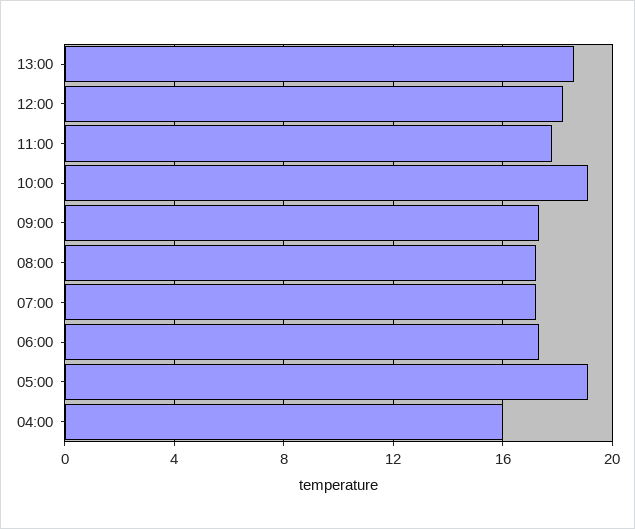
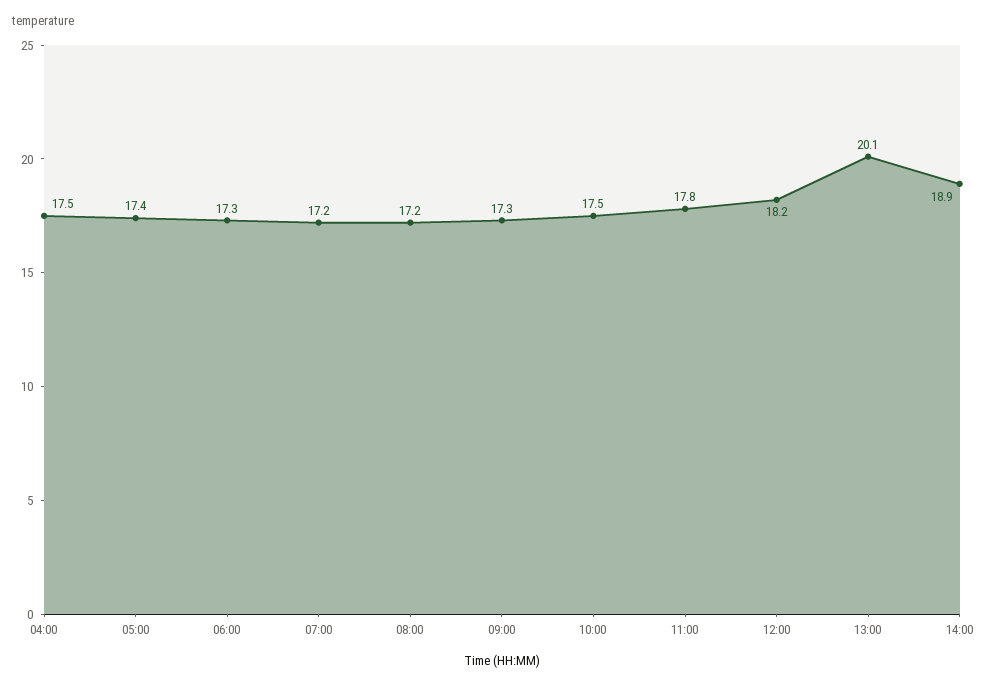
13:00: 18.5 -> 20.1
10:00: 19 -> 17.5
05:00: 19 -> 17.4
04:00: 16 -> 17.5
14:00: none -> 18.9

